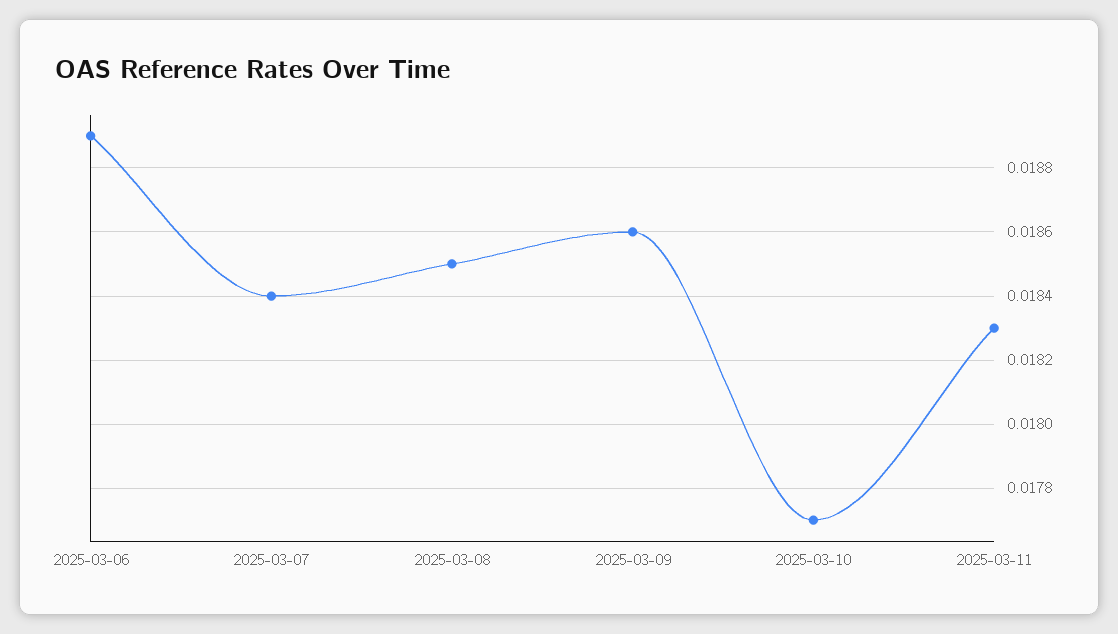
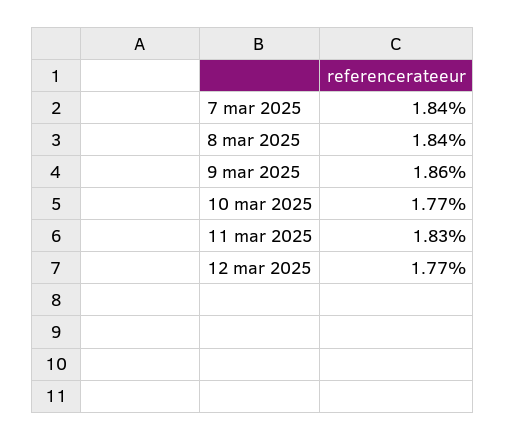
2025-03-06: 0.0189 -> none
2025-03-08: 0.0185 -> 0.0184
12 mar 2025: none -> 0.0177

